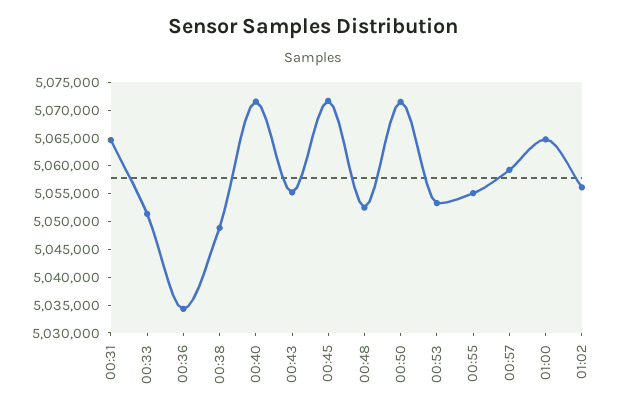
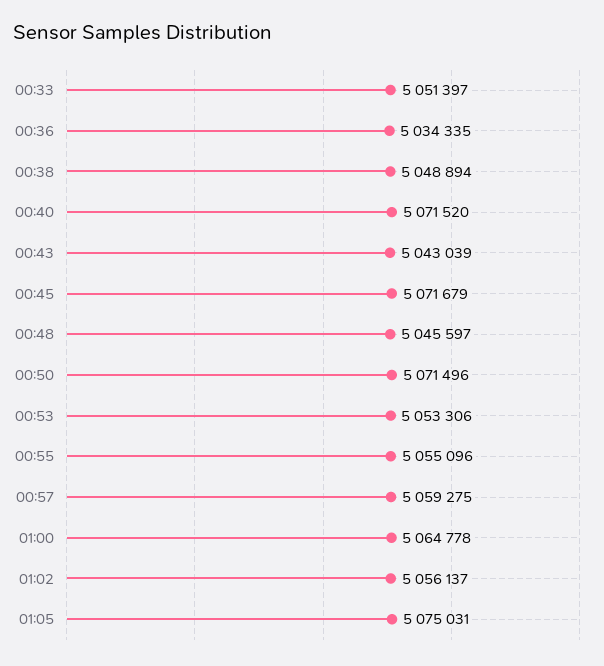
00:31: 5065000 -> none
00:43: 5055000 -> 5043039
00:48: 5052500 -> 5045597
01:05: none -> 5075031

